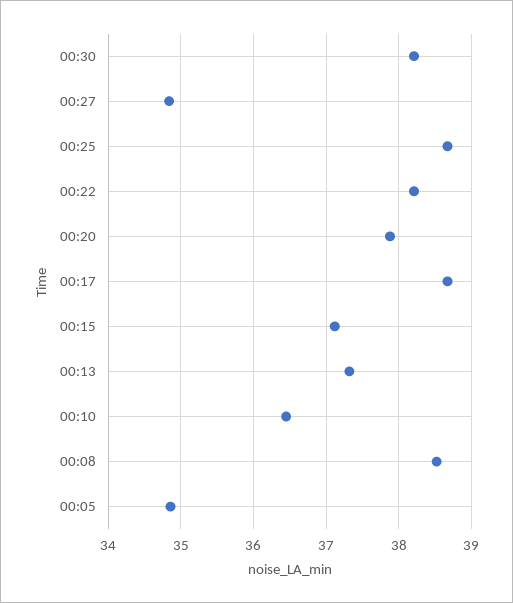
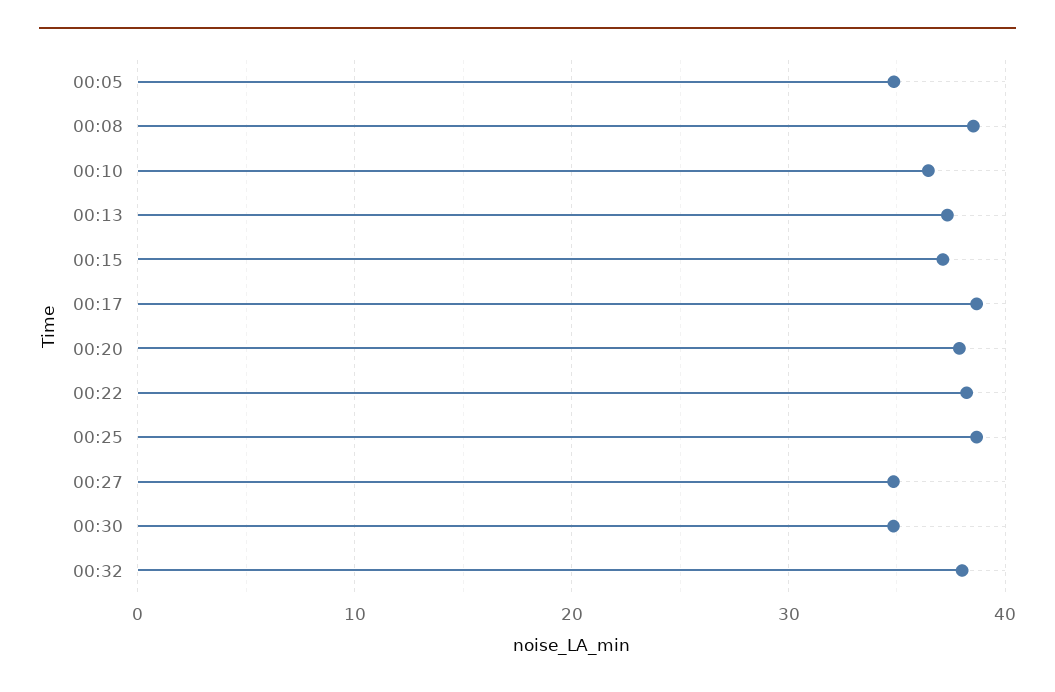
00:30: 38.2 -> 35
00:32: none -> 38

